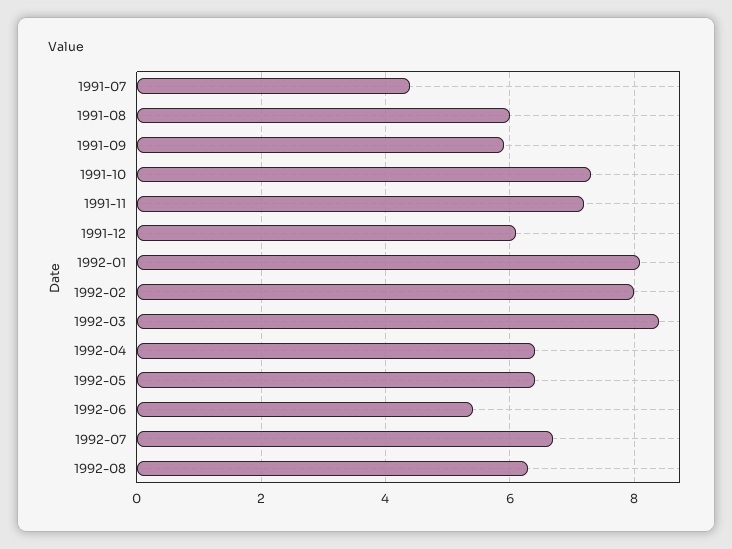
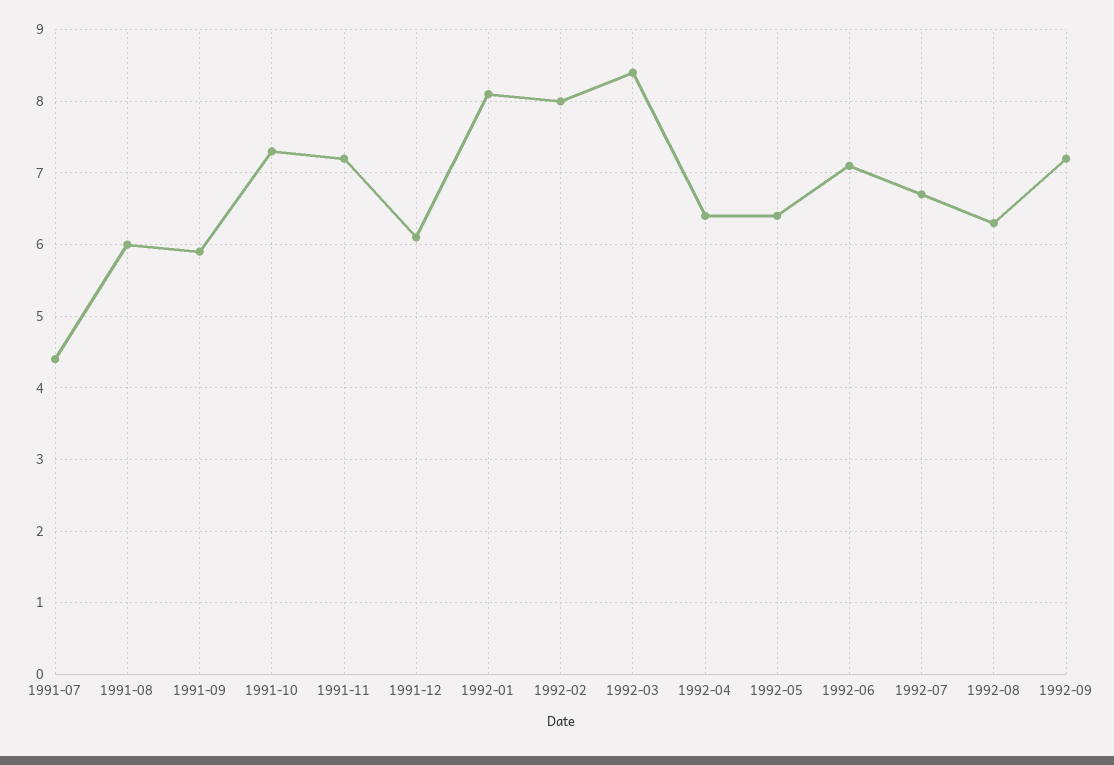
1992-06: 5.5 -> 7.1
1992-09: none -> 7.2

